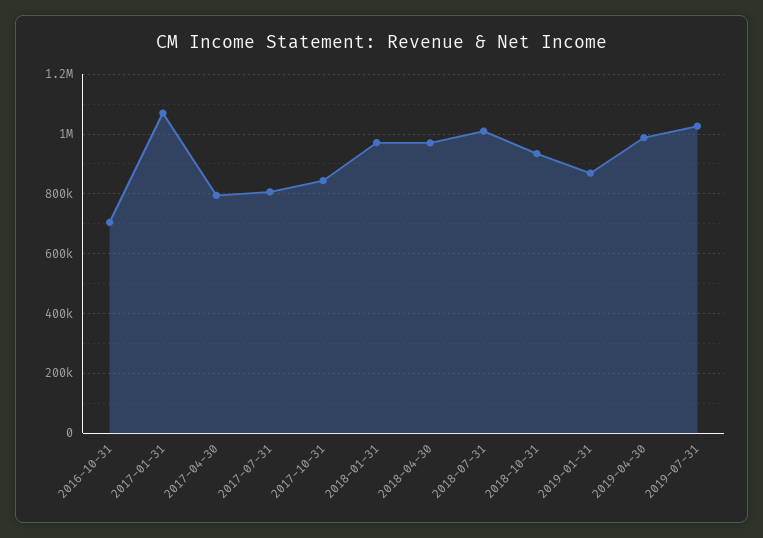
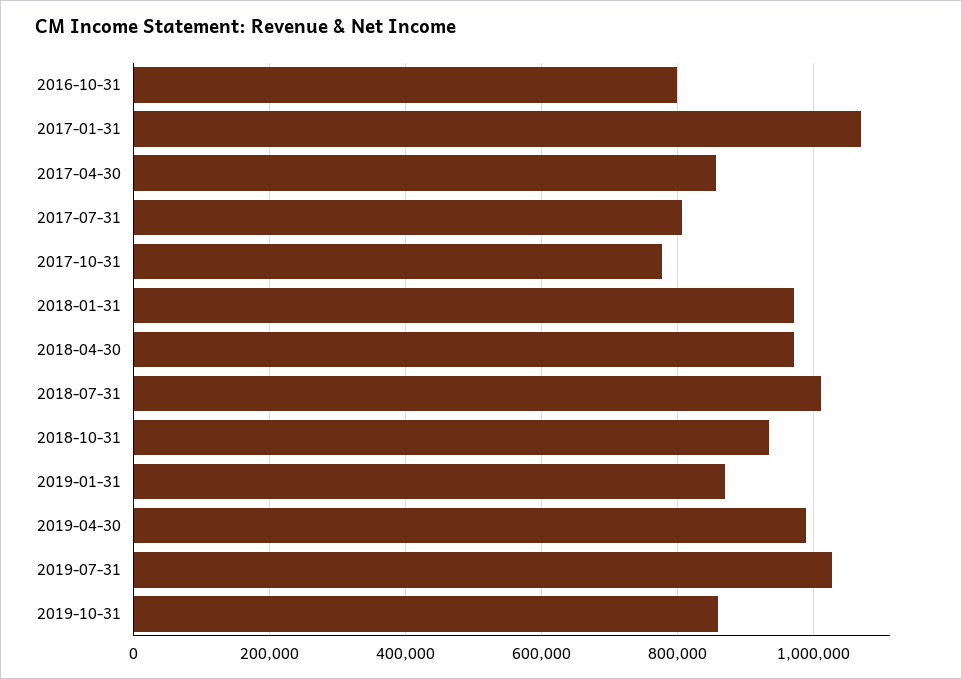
2016-10-31: 700000 -> 800000
2017-04-30: 800000 -> 860000
2017-10-31: 850000 -> 780000
2019-10-31: none -> 860000

